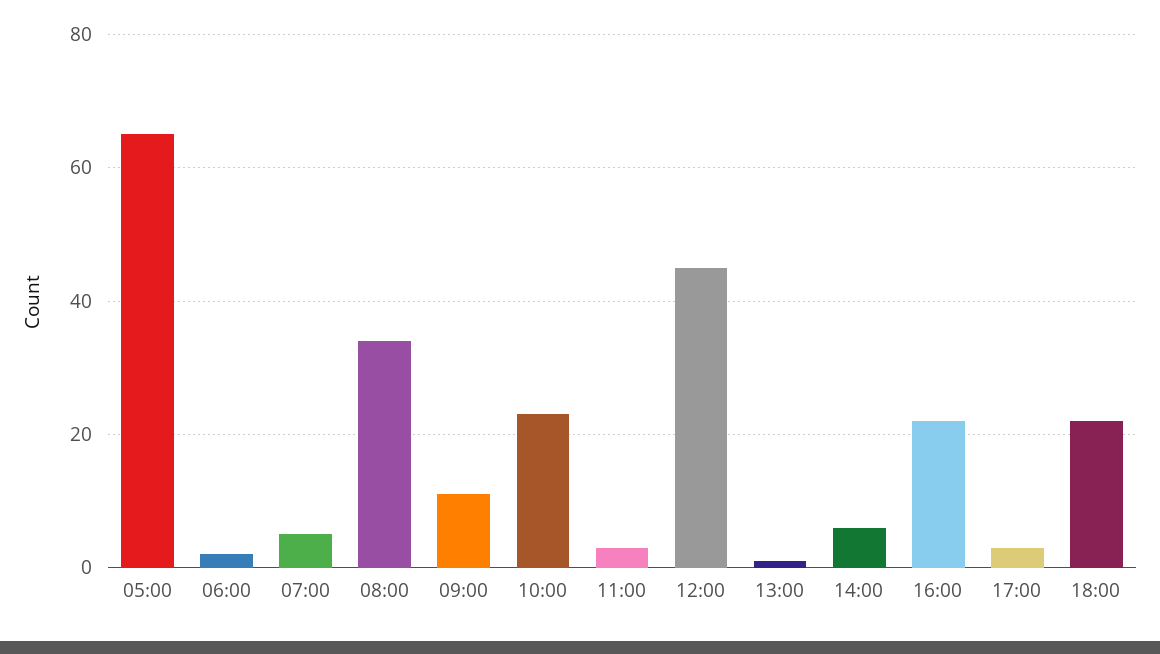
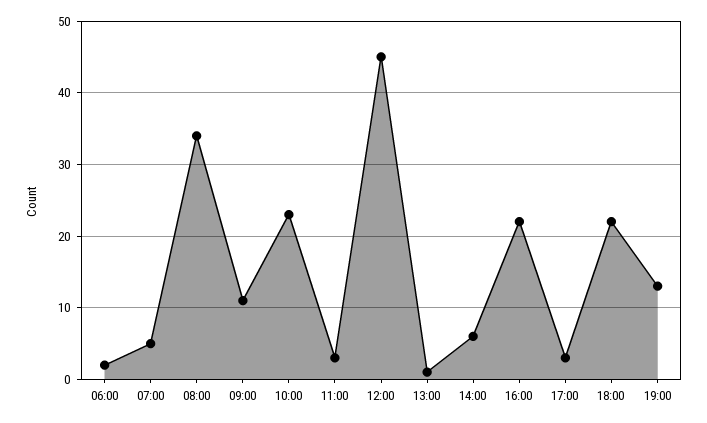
05:00: 65 -> none
19:00: none -> 13

